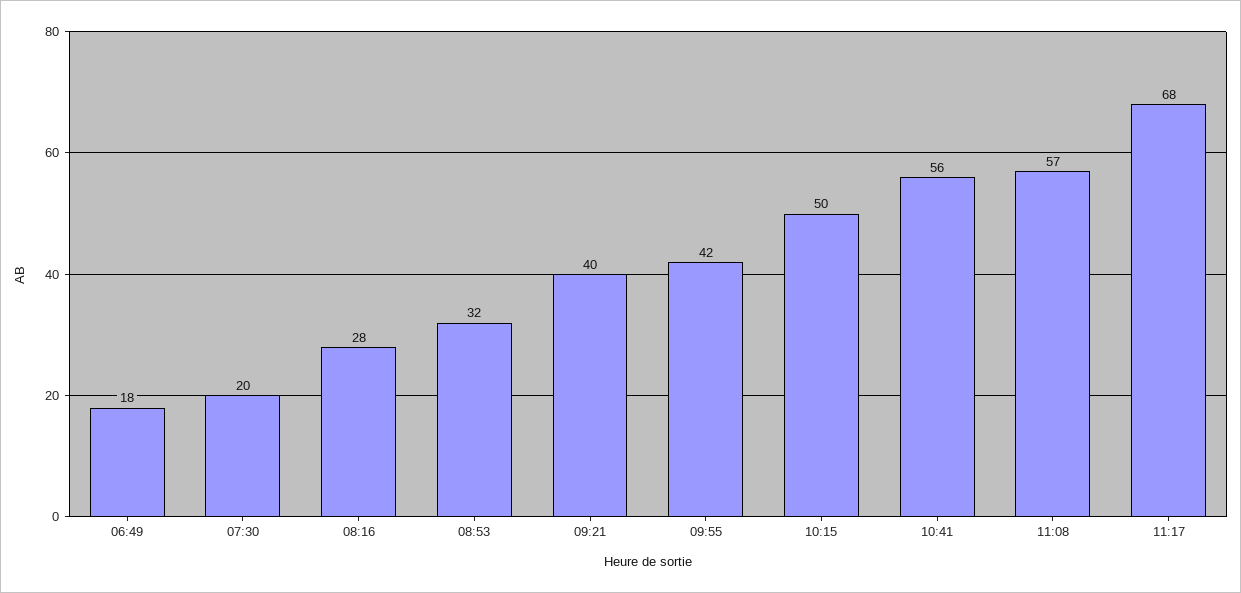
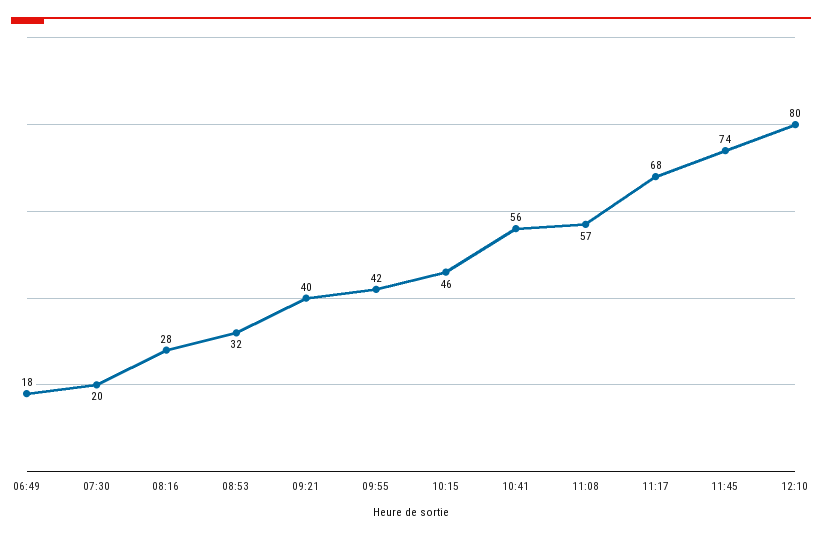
10:15: 50 -> 46
11:45: none -> 74
12:10: none -> 80

